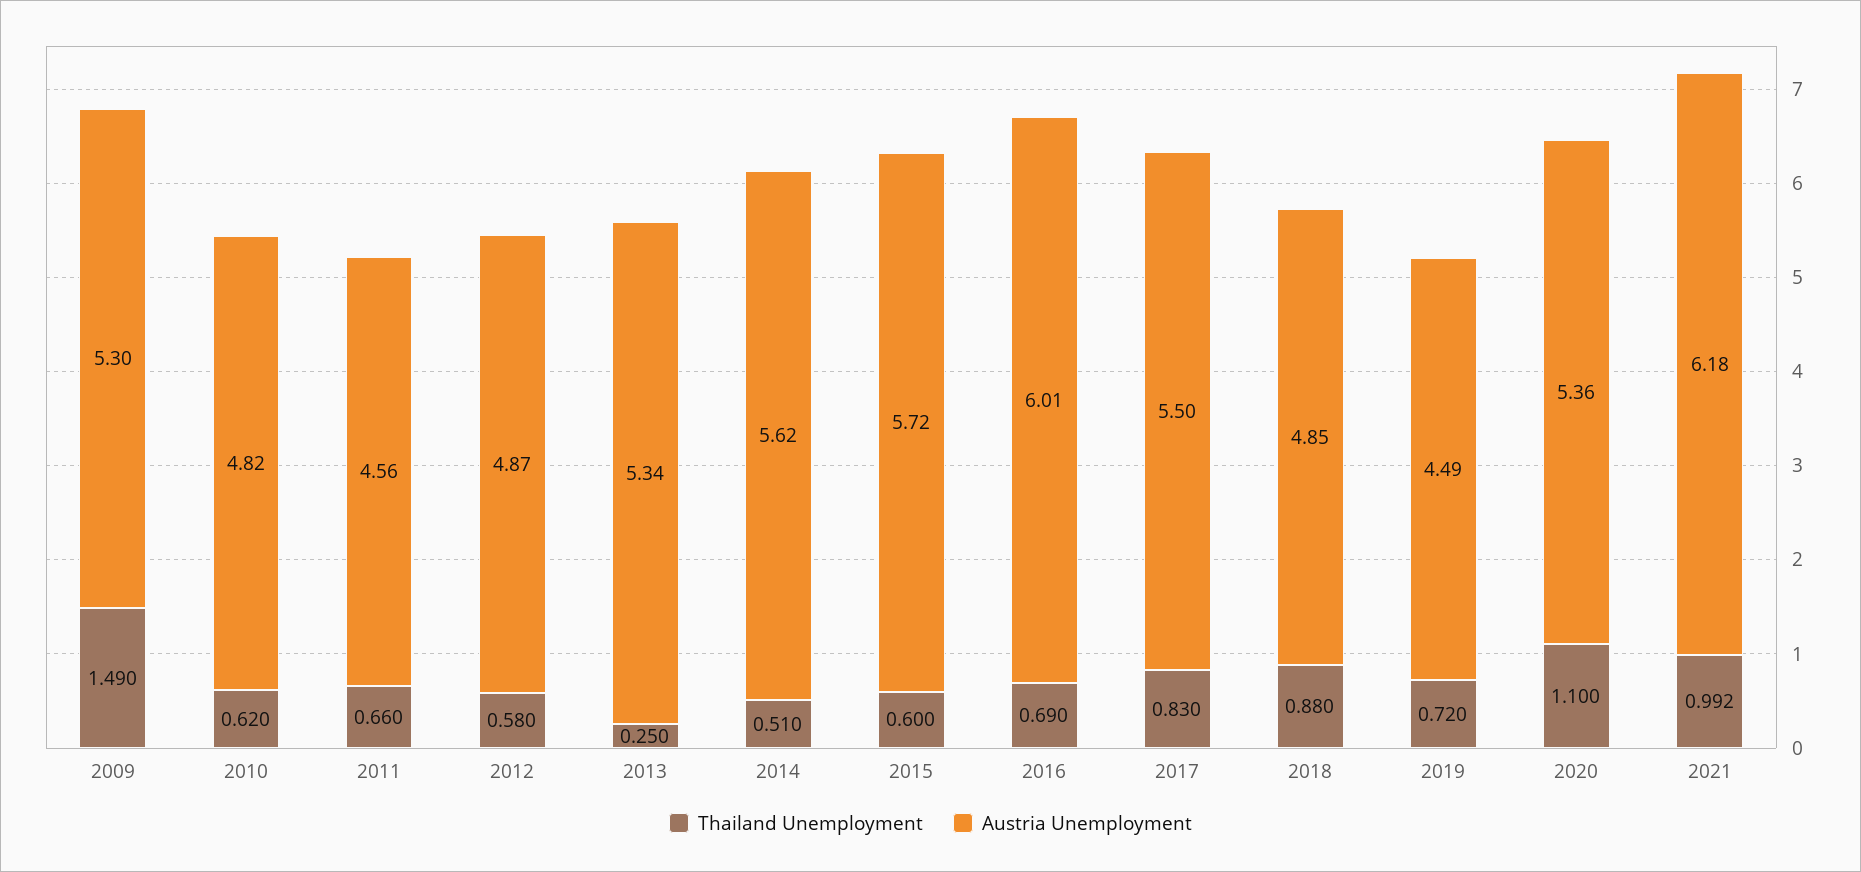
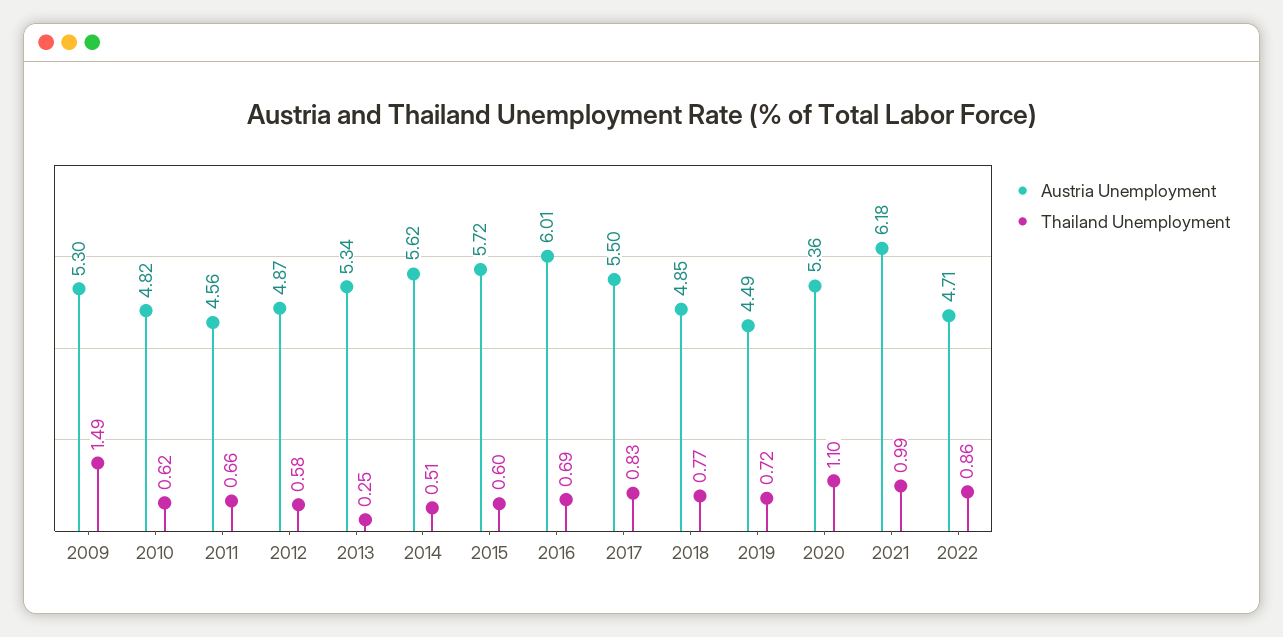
Thailand Unemployment, 2018: 0.88 -> 0.77
Austria Unemployment, 2022: none -> 4.71
Thailand Unemployment, 2022: none -> 0.86

